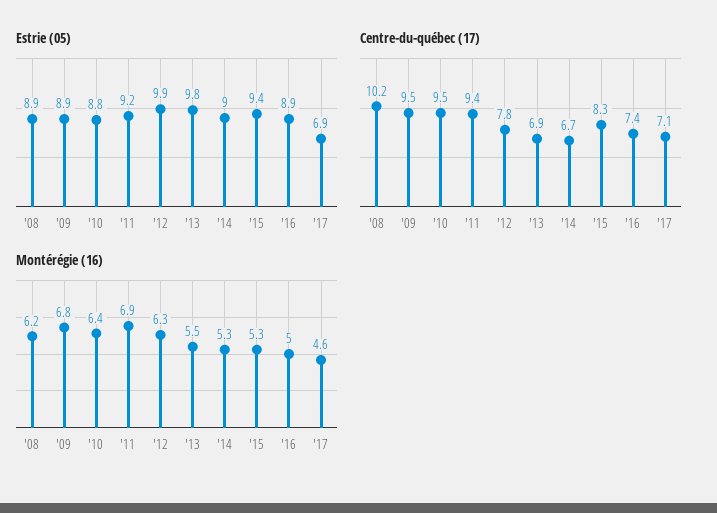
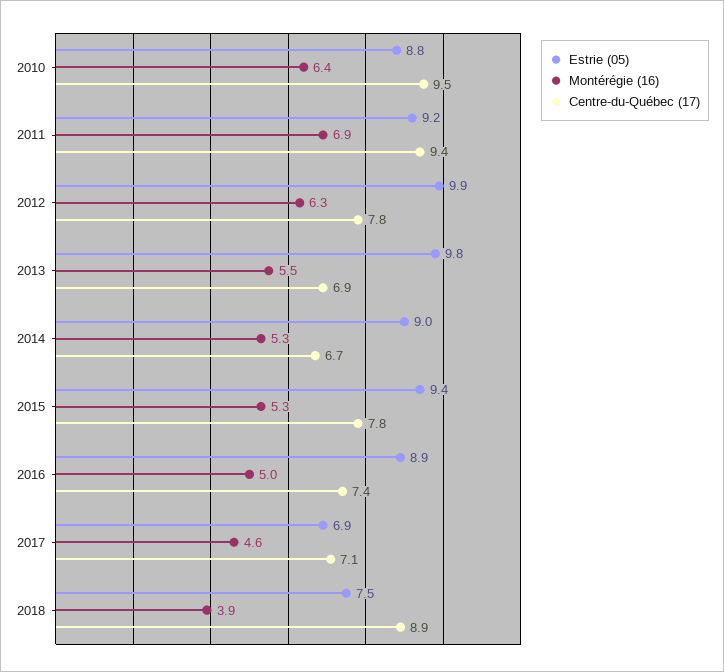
Estrie (05), '08: 8.9 -> none
Estrie (05), '09: 8.9 -> none
Centre-du-québec (17), '08: 10.2 -> none
Centre-du-québec (17), '09: 9.5 -> none
Centre-du-québec (17), '15: 8.3 -> 7.8
Montérégie (16), '08: 6.2 -> none
Montérégie (16), '09: 6.8 -> none
Estrie (05), 2018: none -> 7.5
Montérégie (16), 2018: none -> 3.9
Centre-du-québec (17), 2018: none -> 8.9

